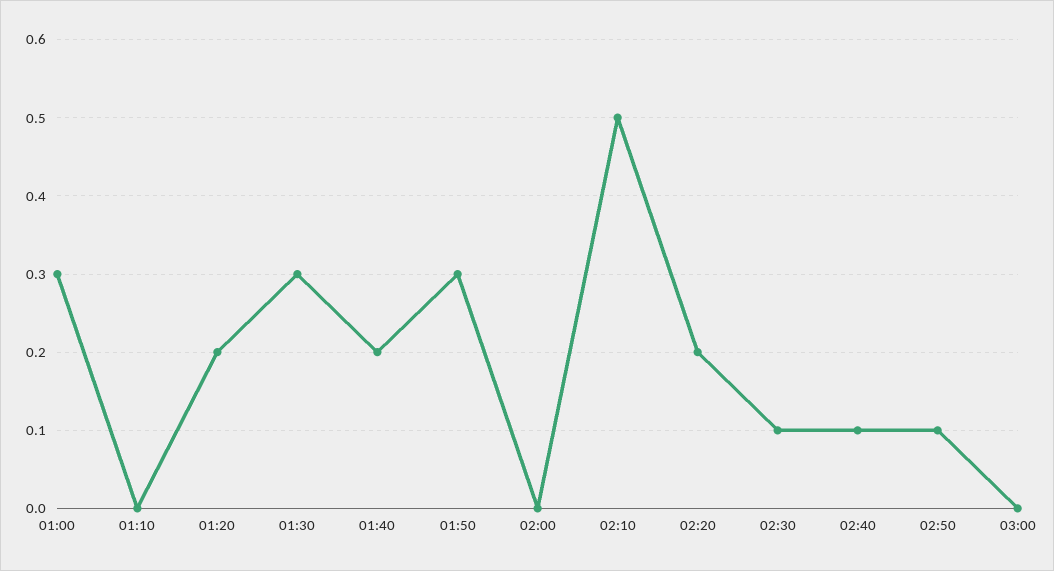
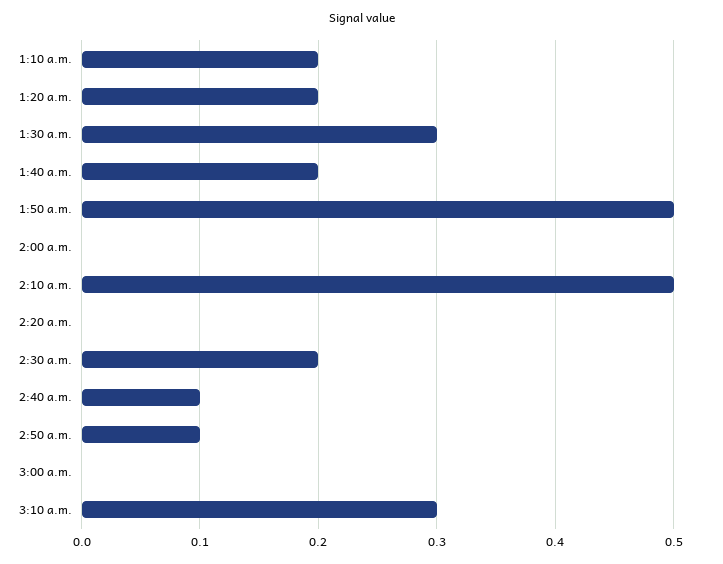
01:00: 0.3 -> none
01:10: 0 -> 0.2
01:50: 0.3 -> 0.5
02:20: 0.2 -> 0
02:30: 0.1 -> 0.2
3:10 a.m.: none -> 0.3

